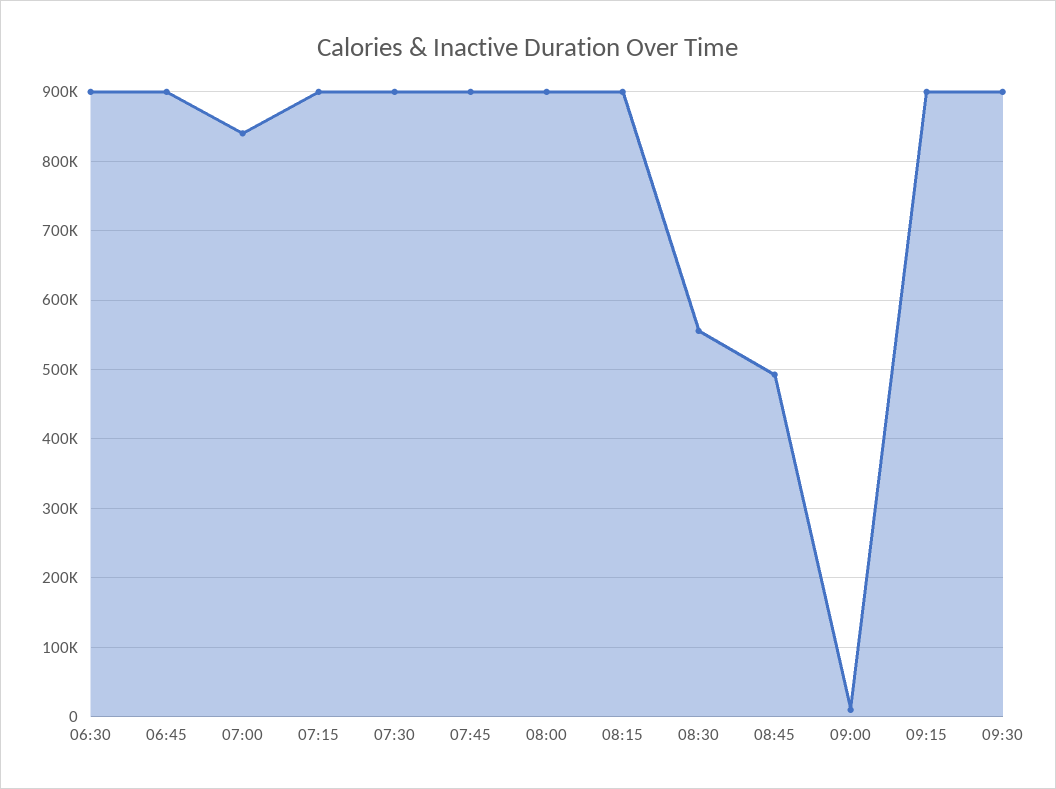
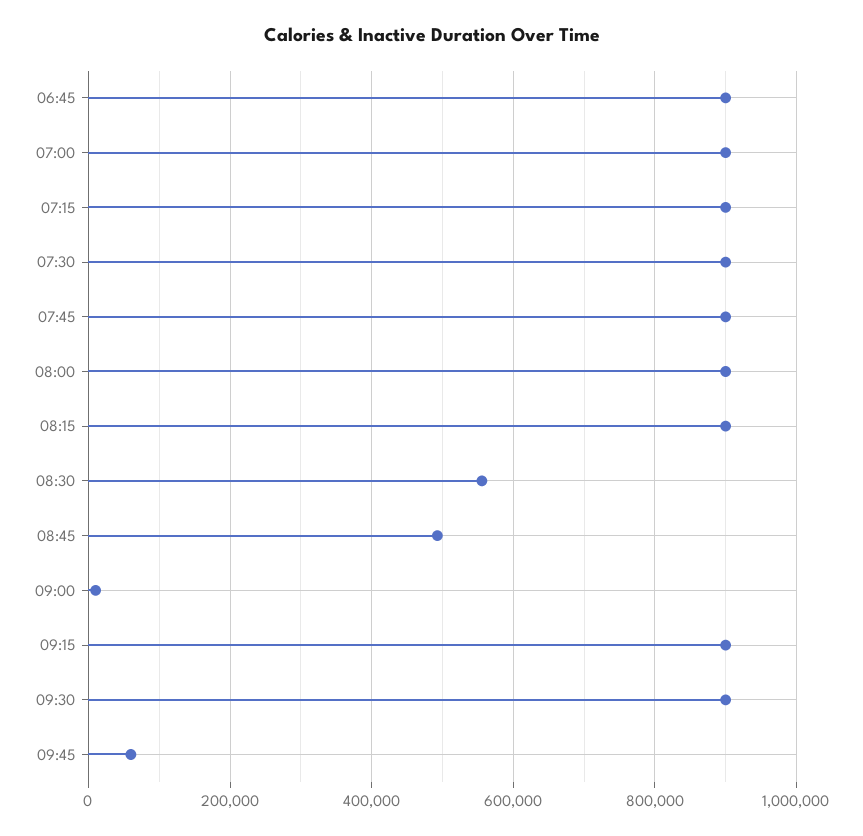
06:30: 900000 -> none
07:00: 840000 -> 900000
09:45: none -> 60000

